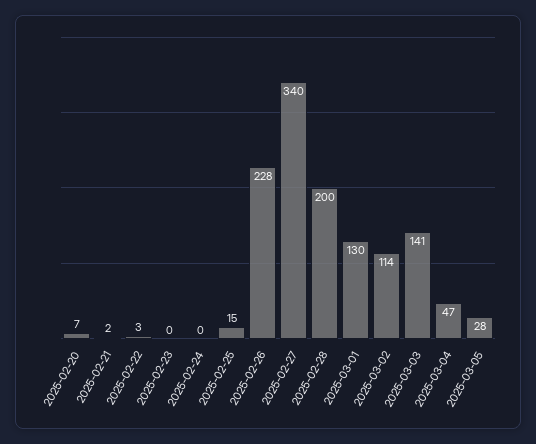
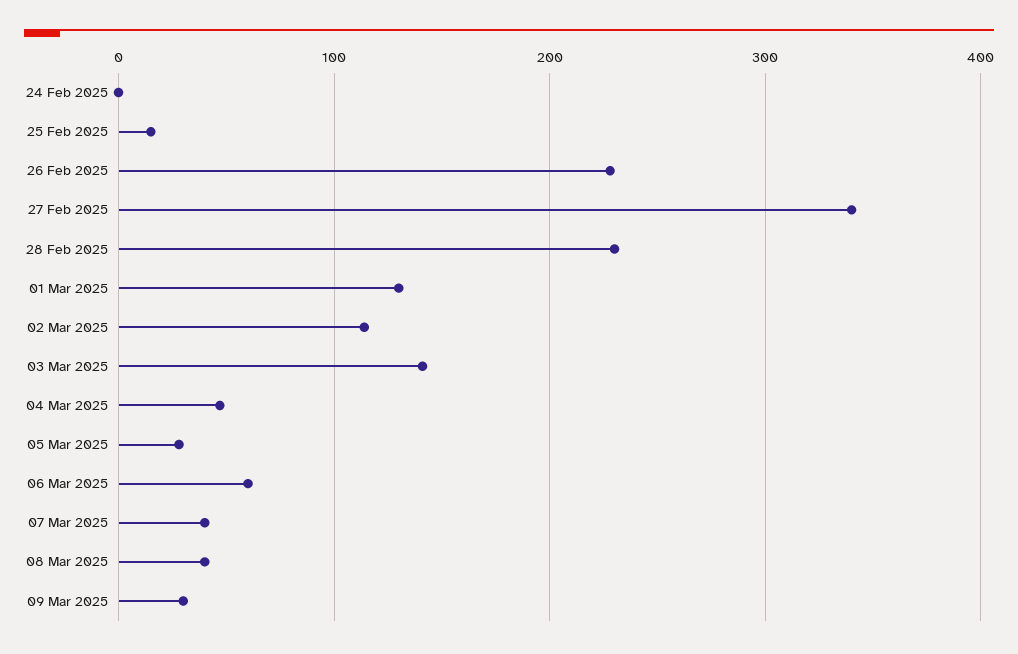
2025-02-20: 7 -> none
2025-02-21: 2 -> none
2025-02-22: 3 -> none
2025-02-23: 0 -> none
2025-02-28: 200 -> 230
06 Mar 2025: none -> 60
07 Mar 2025: none -> 40
08 Mar 2025: none -> 40
09 Mar 2025: none -> 30

